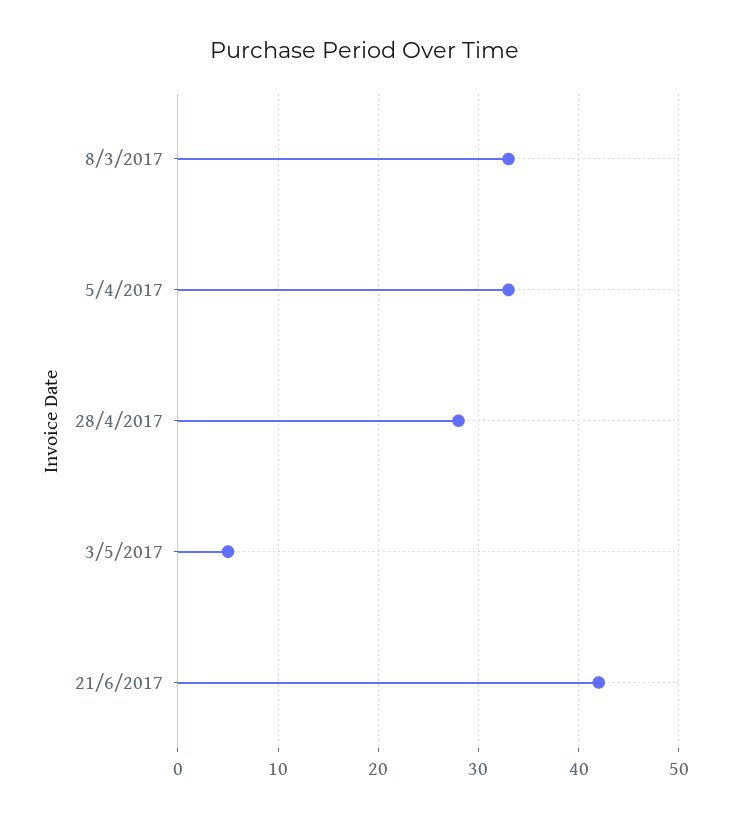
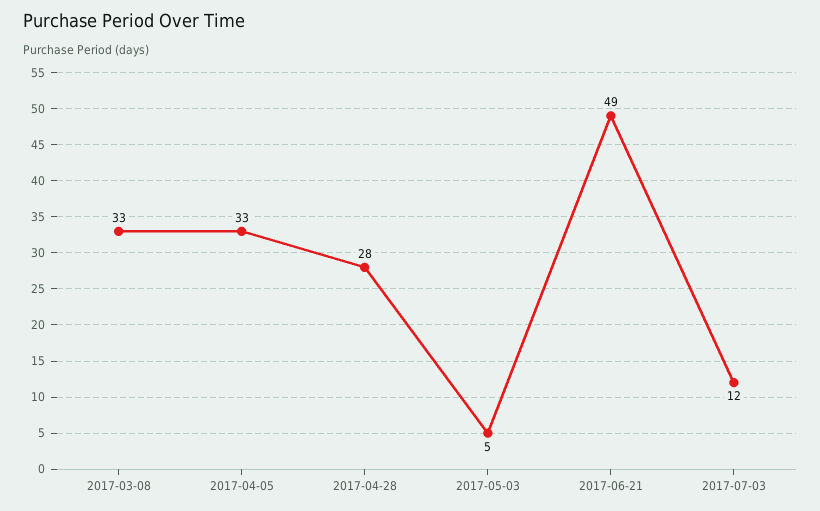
21/6/2017: 42 -> 49
2017-07-03: none -> 12

